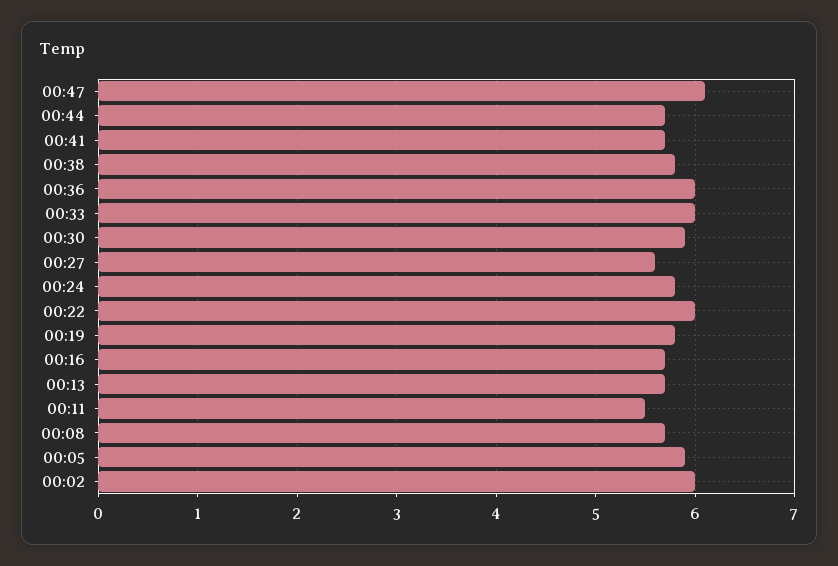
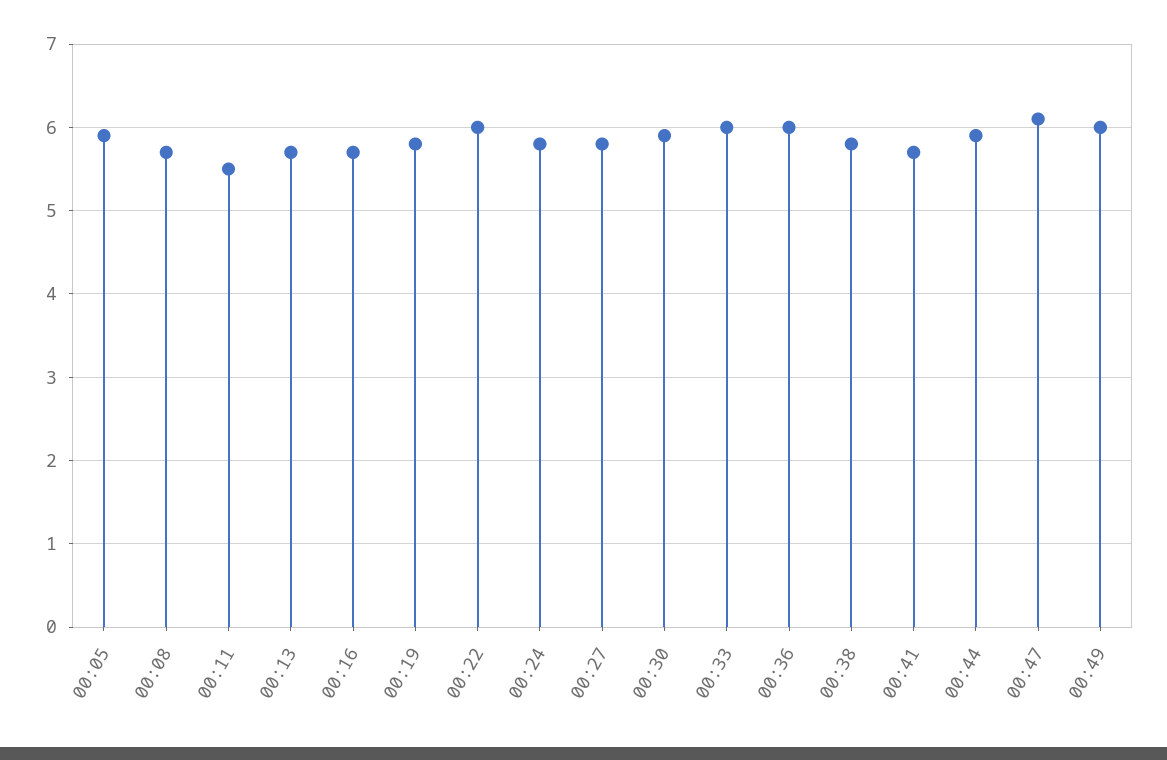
00:44: 5.7 -> 5.9
00:27: 5.6 -> 5.8
00:02: 6 -> none
00:49: none -> 6

